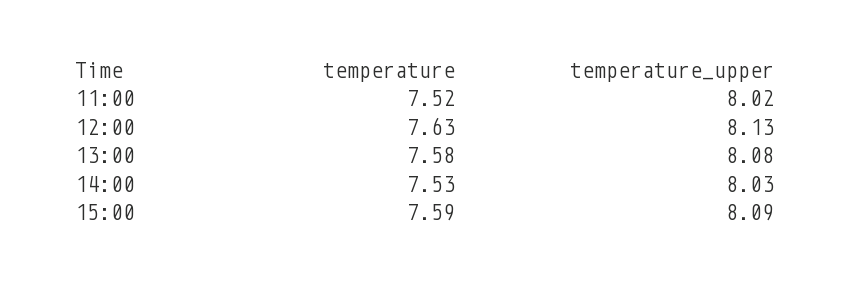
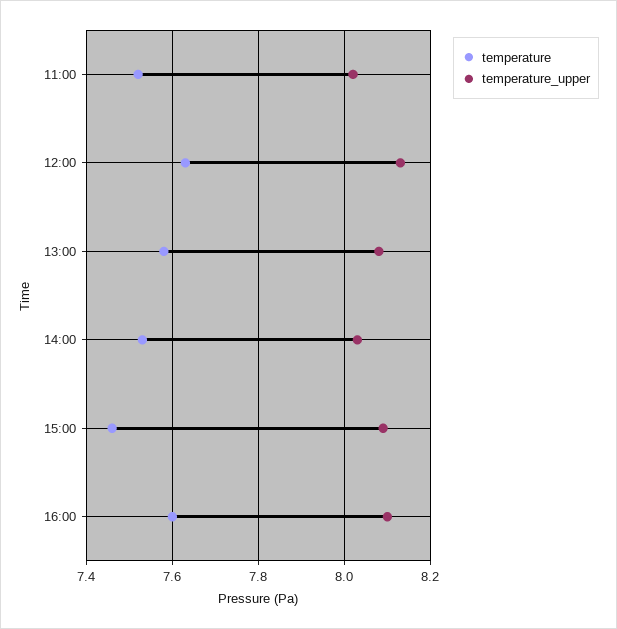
temperature, 15:00: 7.59 -> 7.45
temperature, 16:00: none -> 7.6
temperature_upper, 16:00: none -> 8.1

